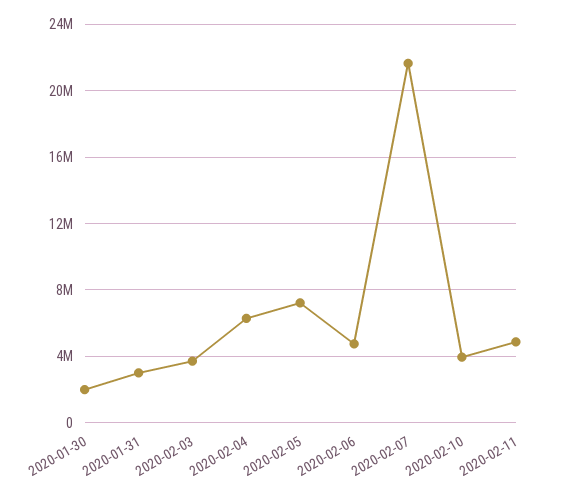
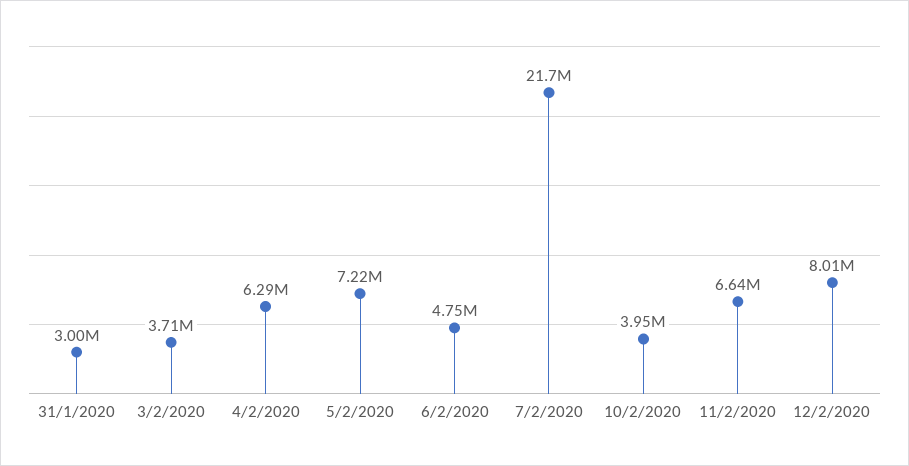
2020-01-30: 2000000 -> none
2020-02-11: 5000000 -> 6640000
12/2/2020: none -> 8010000

